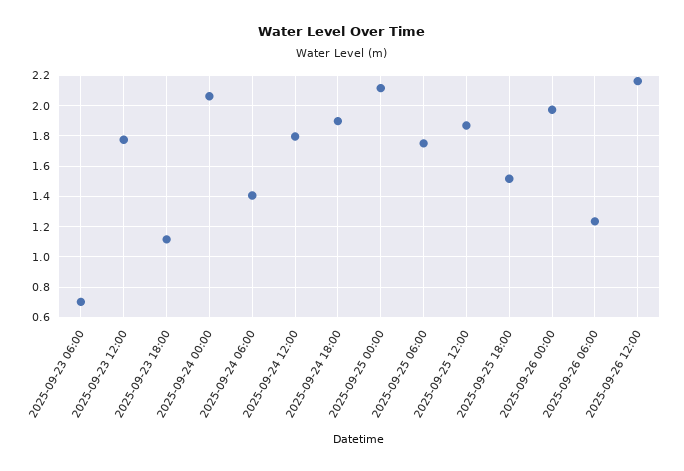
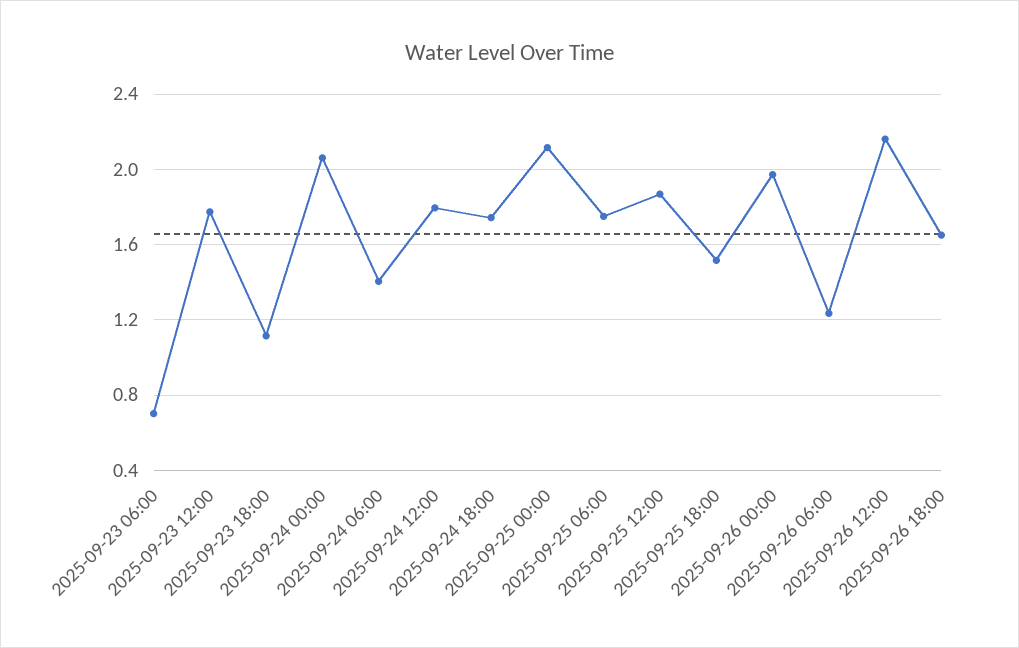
2025-09-24 18:00: 1.9 -> 1.75
2025-09-26 18:00: none -> 1.65

